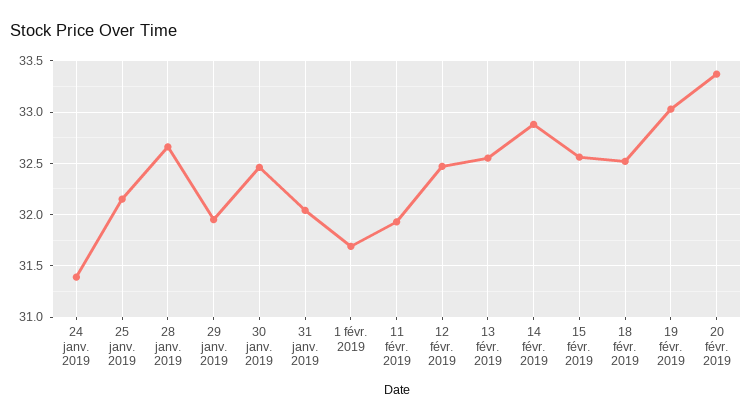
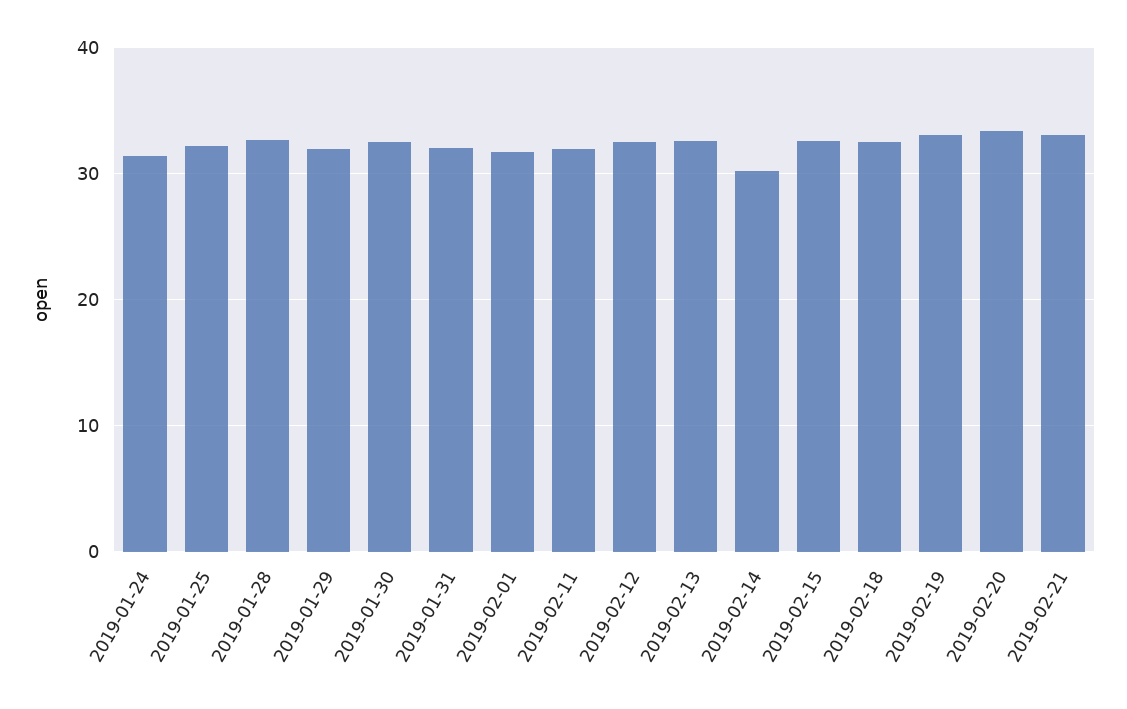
14 févr. 2019: 32.9 -> 30
2019-02-21: none -> 33

